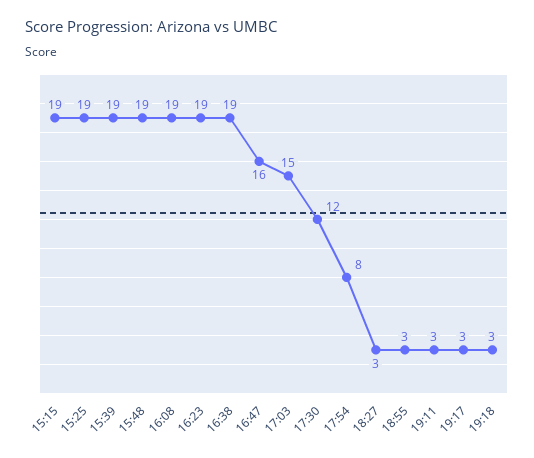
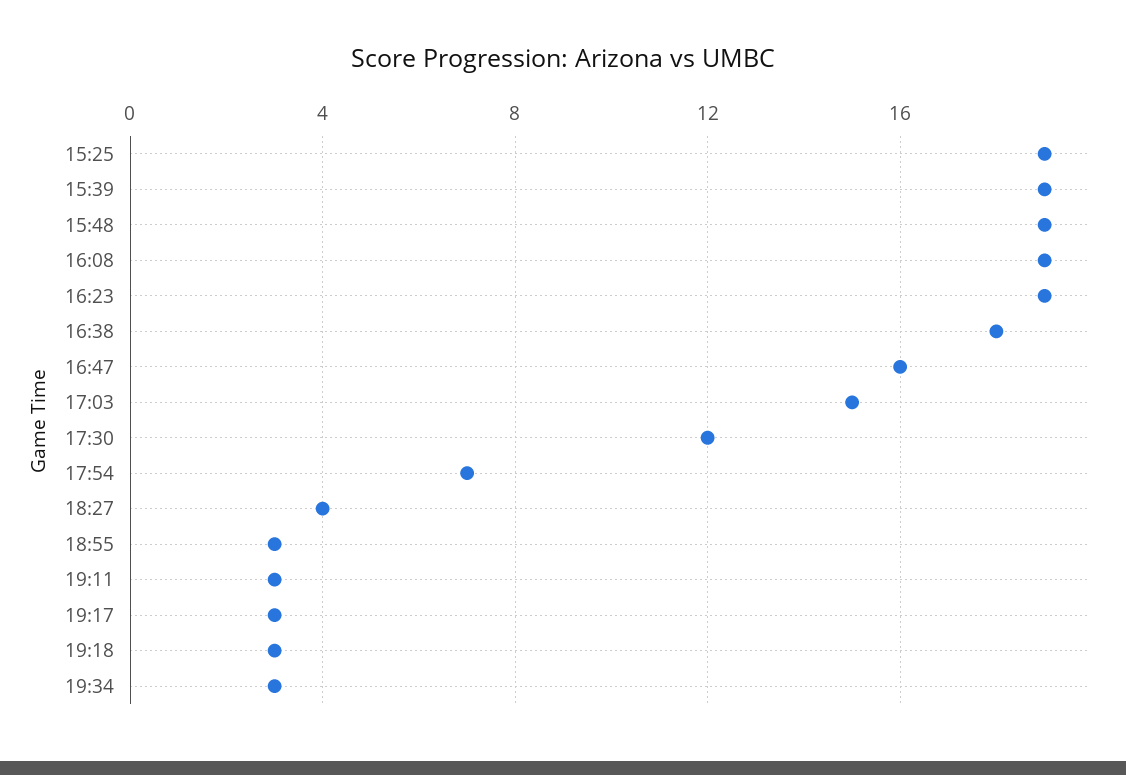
15:15: 19 -> none
16:38: 19 -> 18
17:54: 8 -> 7
18:27: 3 -> 4
19:34: none -> 3

